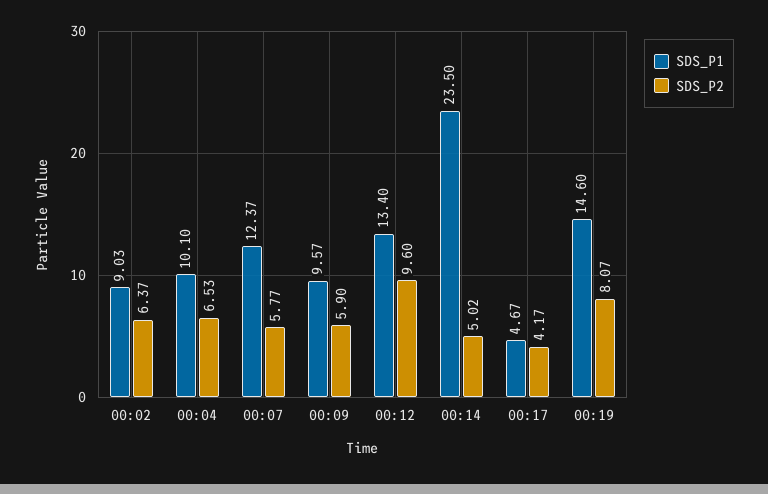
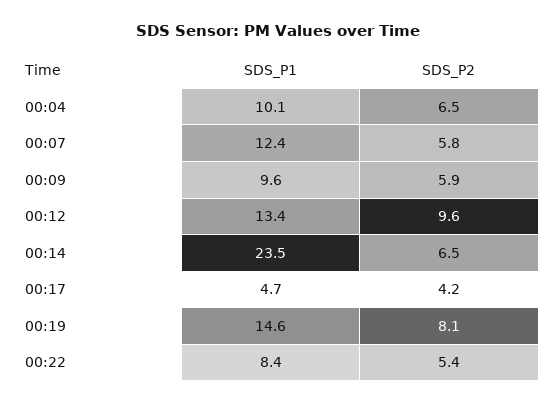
SDS_P1, 00:02: 9.03 -> none
SDS_P2, 00:02: 6.37 -> none
SDS_P2, 00:14: 5.02 -> 6.5
SDS_P1, 00:22: none -> 8.4
SDS_P2, 00:22: none -> 5.4

